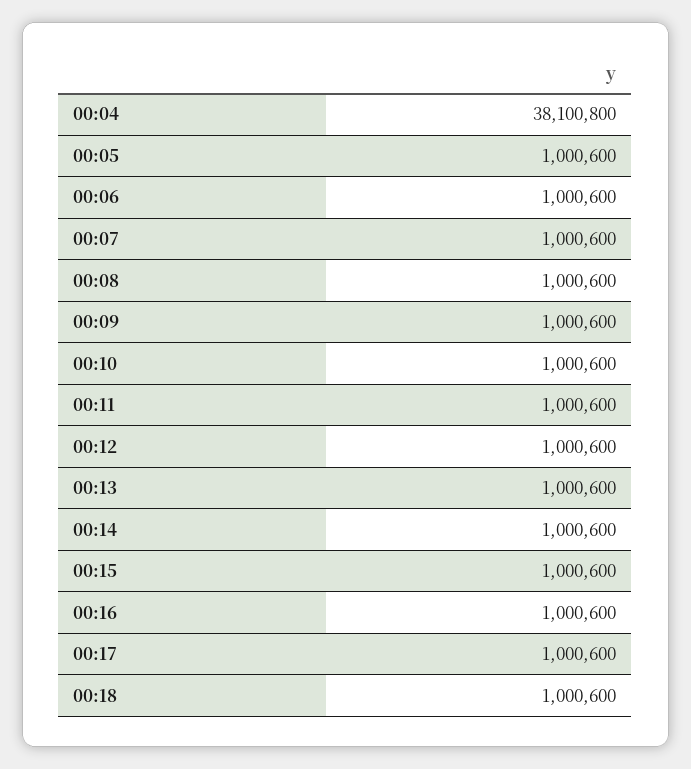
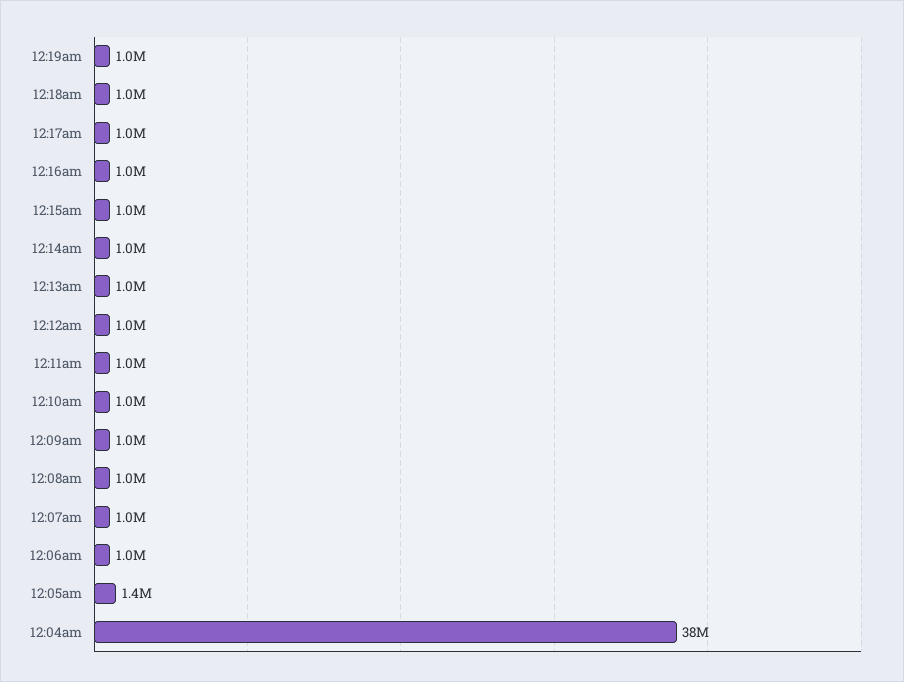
00:05: 1000600 -> 1400000
12:19am: none -> 1000000

